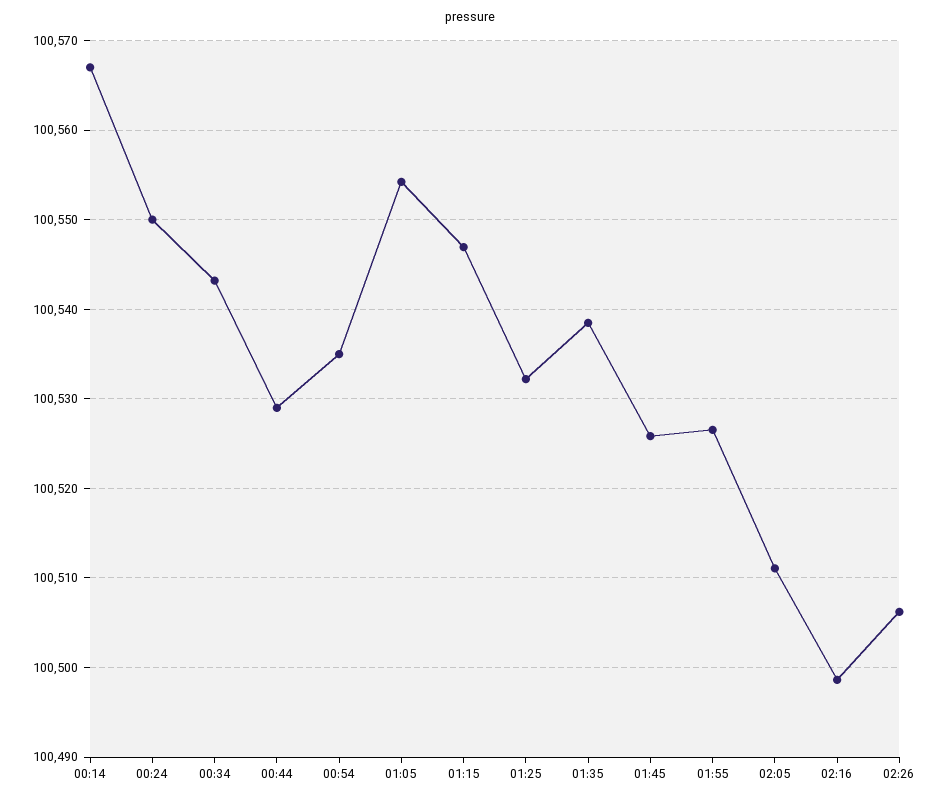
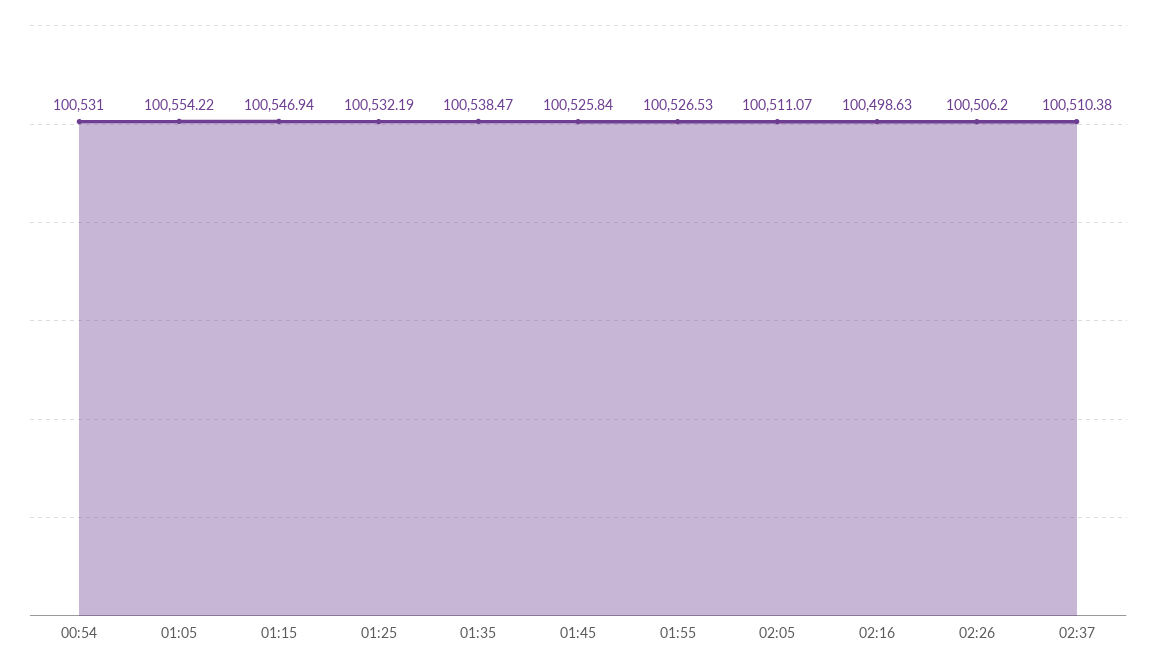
00:14: 100567 -> none
00:24: 100550 -> none
00:34: 100543 -> none
00:44: 100529 -> none
00:54: 100535 -> 100531
02:37: none -> 100510.38

